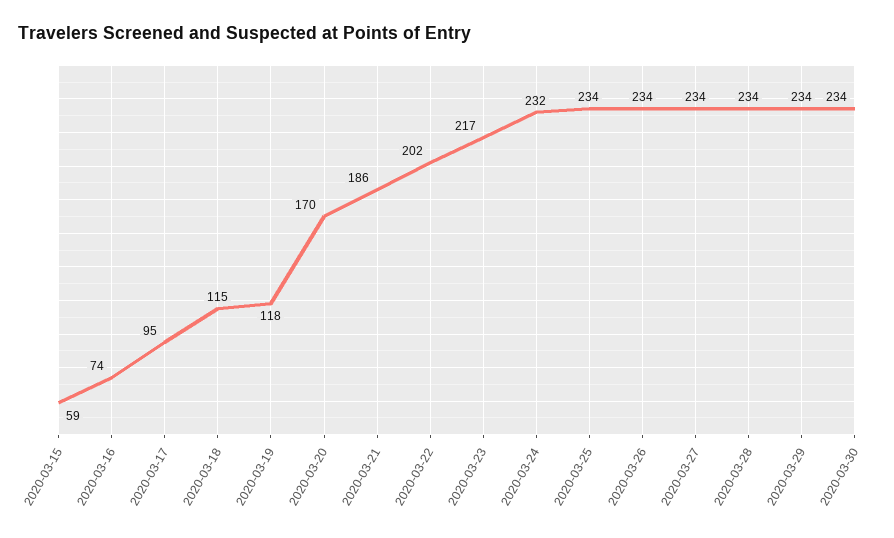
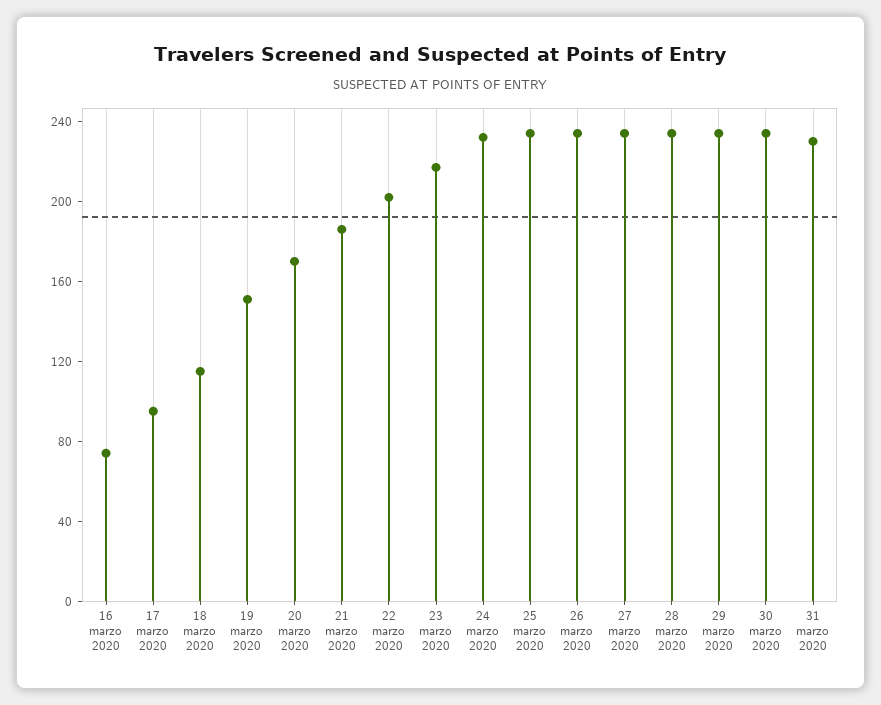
2020-03-15: 59 -> none
2020-03-19: 118 -> 150
31 marzo 2020: none -> 230

